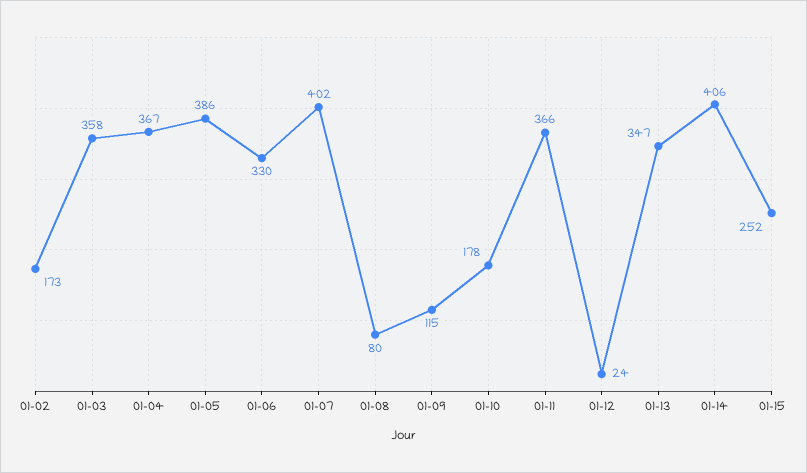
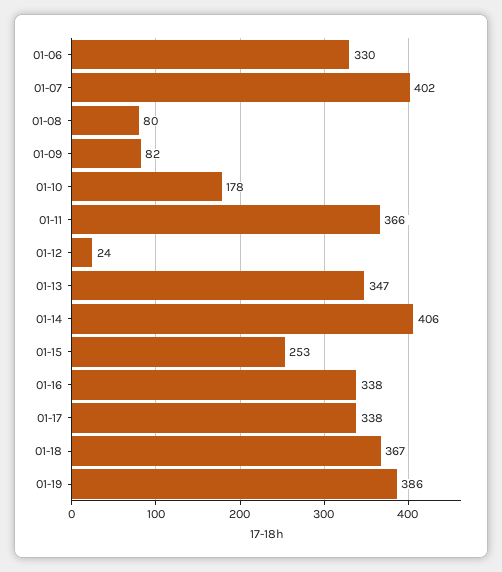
01-02: 173 -> none
01-03: 358 -> none
01-04: 367 -> none
01-05: 386 -> none
01-09: 115 -> 82
01-15: 252 -> 253
01-16: none -> 338
01-17: none -> 338
01-18: none -> 367
01-19: none -> 386

